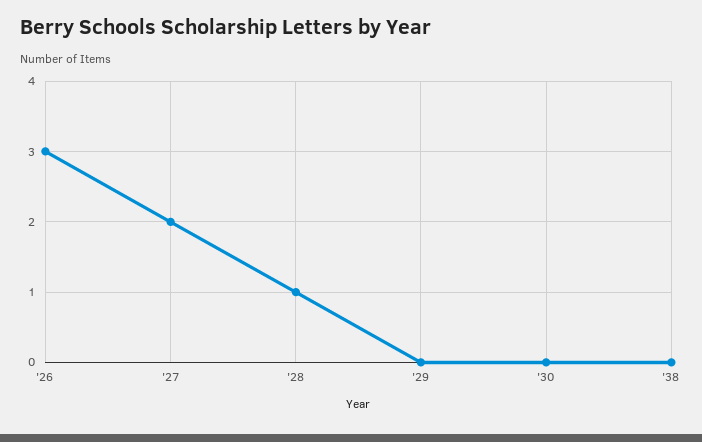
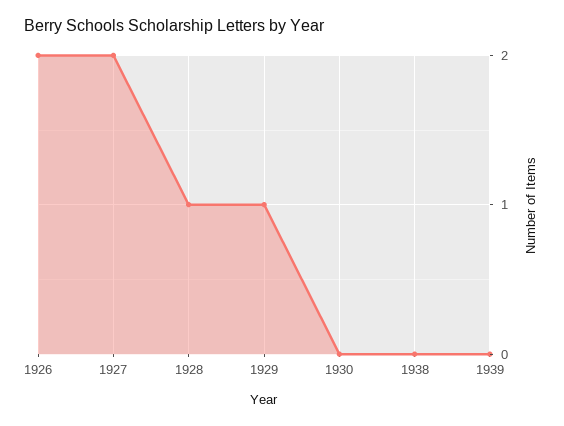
'26: 3 -> 2
'29: 0 -> 1
1939: none -> 0

